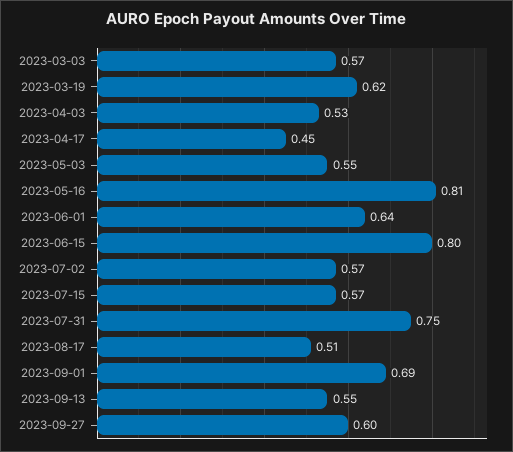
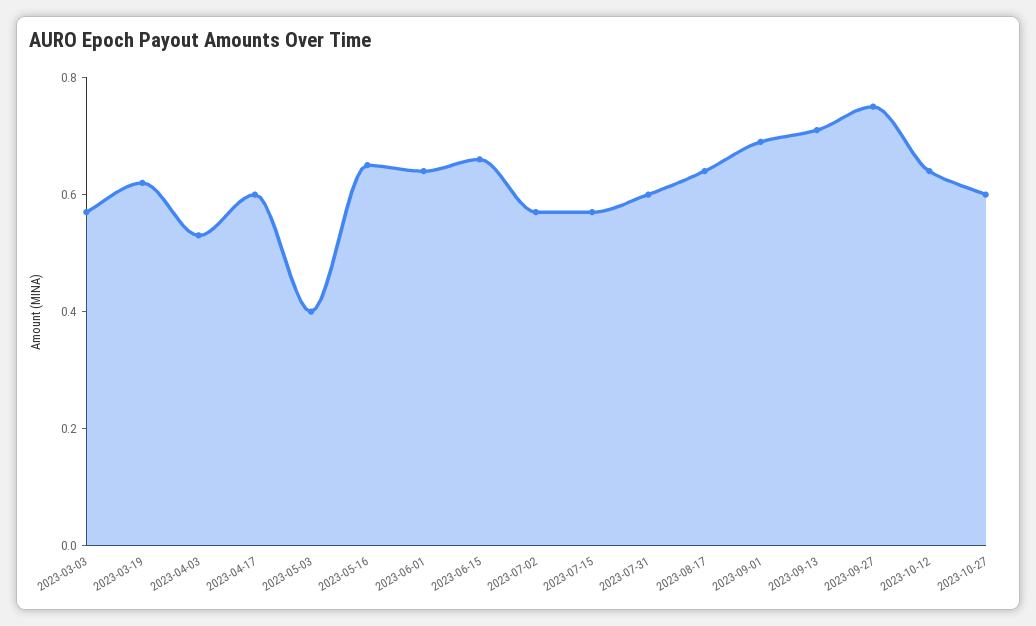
2023-04-17: 0.45 -> 0.6
2023-05-03: 0.55 -> 0.4
2023-05-16: 0.81 -> 0.65
2023-06-15: 0.8 -> 0.65
2023-07-31: 0.75 -> 0.6
2023-08-17: 0.51 -> 0.65
2023-09-13: 0.55 -> 0.7
2023-09-27: 0.6 -> 0.75
2023-10-12: none -> 0.65
2023-10-27: none -> 0.6

